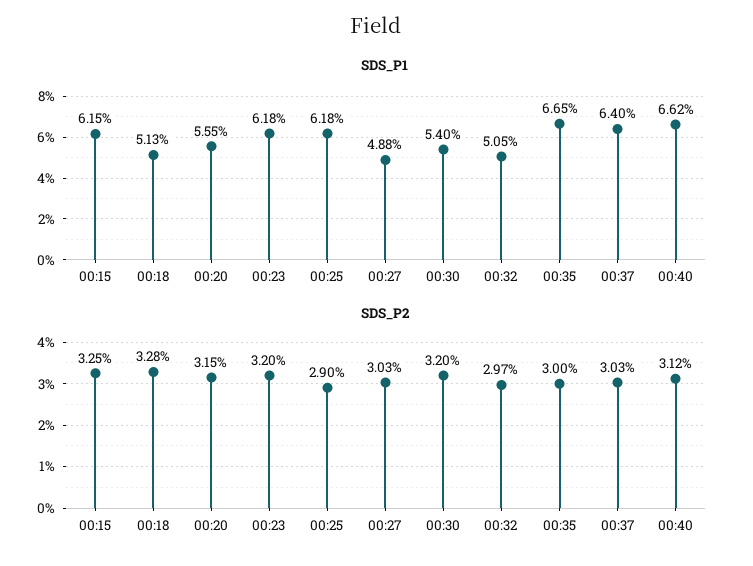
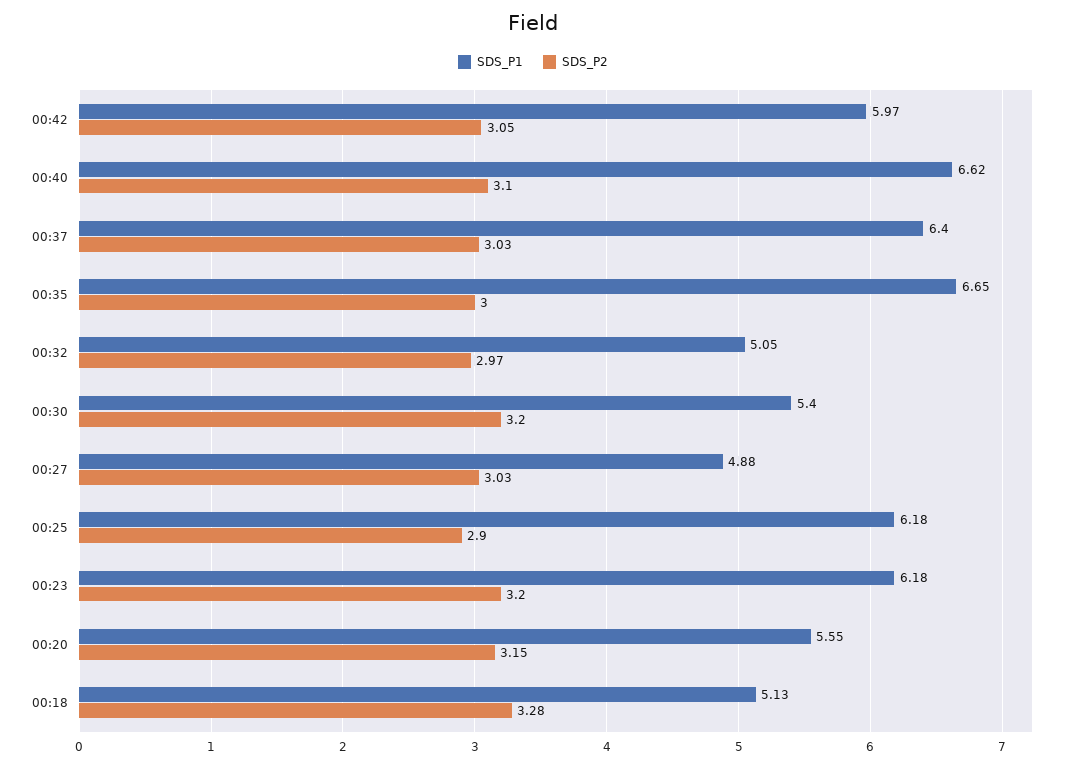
SDS_P1, 00:15: 6.15 -> none
SDS_P2, 00:15: 3.25 -> none
SDS_P2, 00:40: 3.12 -> 3.1
SDS_P1, 00:42: none -> 5.97
SDS_P2, 00:42: none -> 3.05

